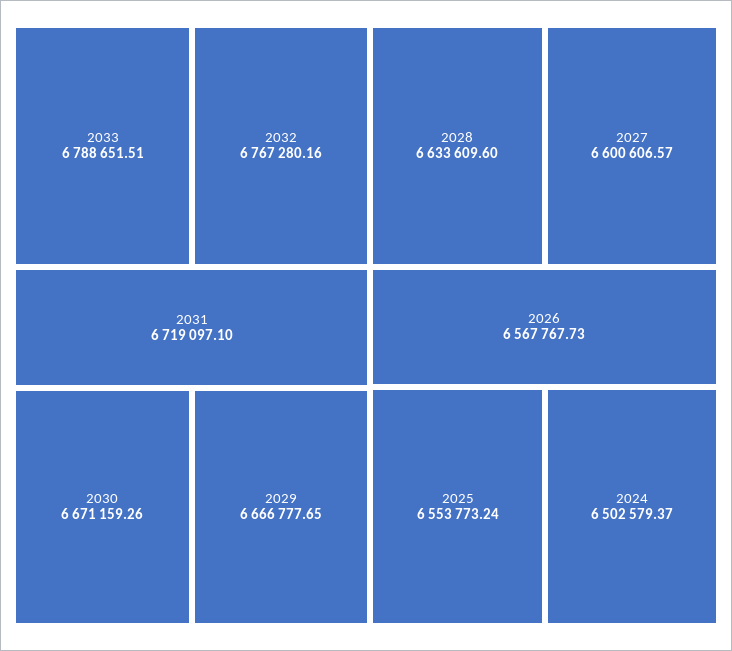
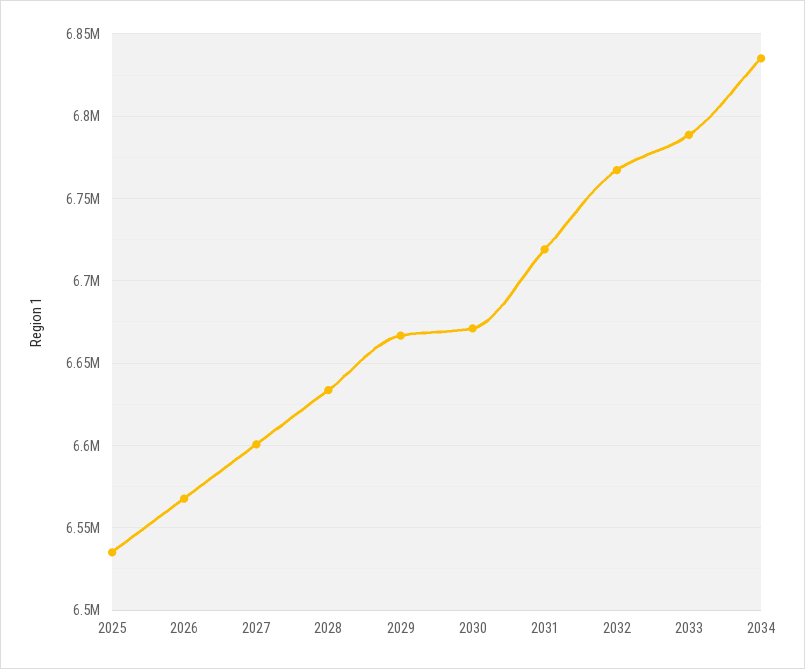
2025: 6553773.24 -> 6535000
2024: 6502579.37 -> none
2034: none -> 6835000

